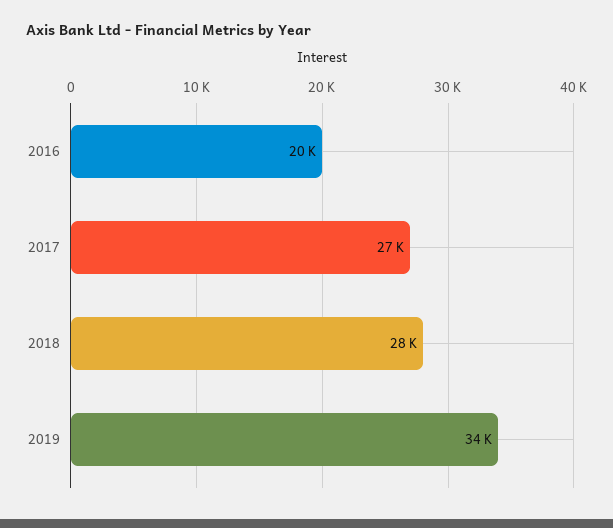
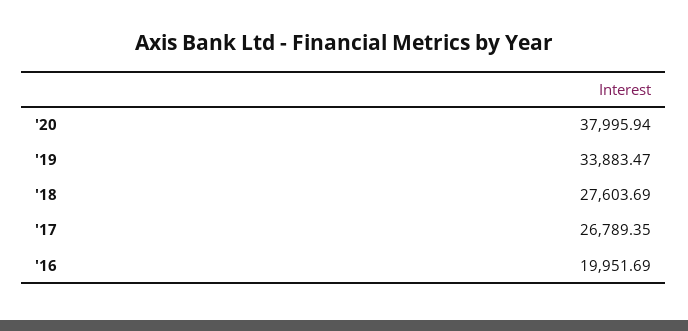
'20: none -> 37995.94

